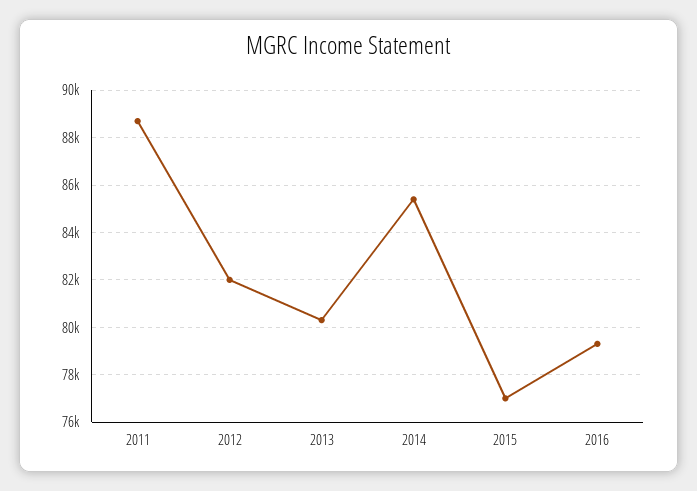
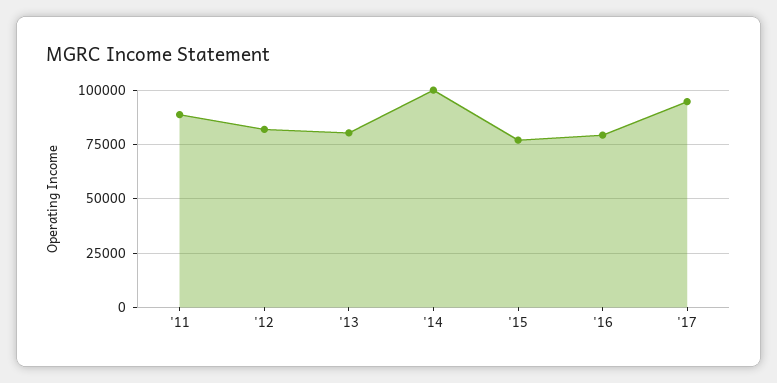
2014: 85500 -> 100000
'17: none -> 95000

